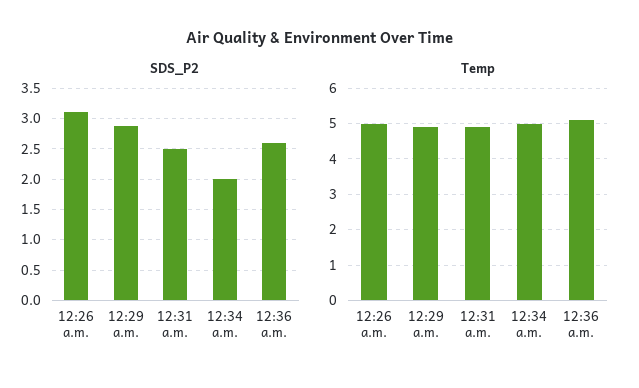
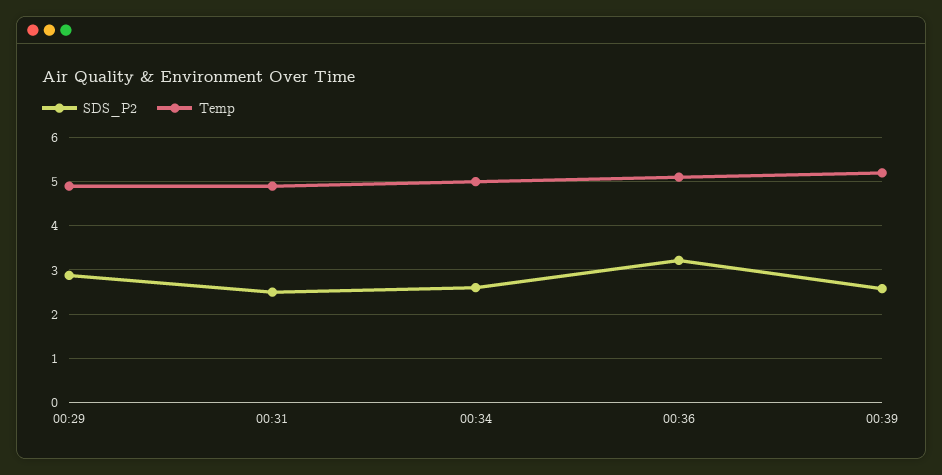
SDS_P2, 12:26 a.m.: 3.1 -> none
SDS_P2, 12:34 a.m.: 2 -> 2.6
SDS_P2, 12:36 a.m.: 2.6 -> 3.2
Temp, 12:26 a.m.: 5 -> none
SDS_P2, 00:39: none -> 2.6
Temp, 00:39: none -> 5.2

